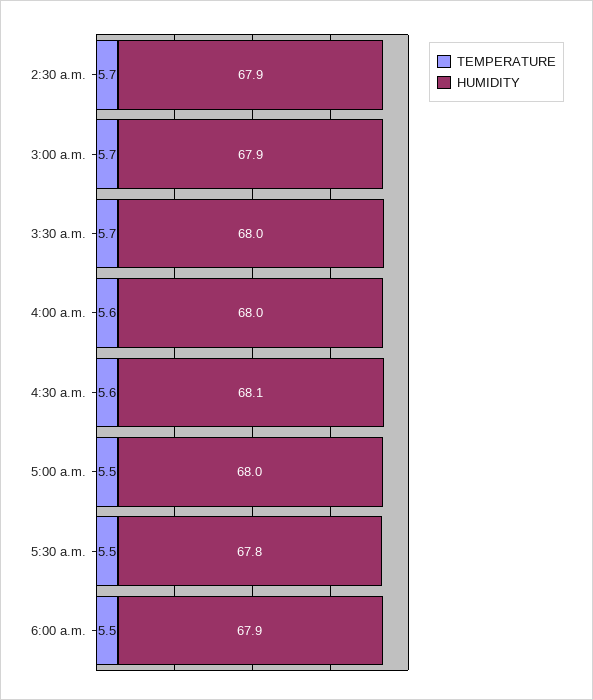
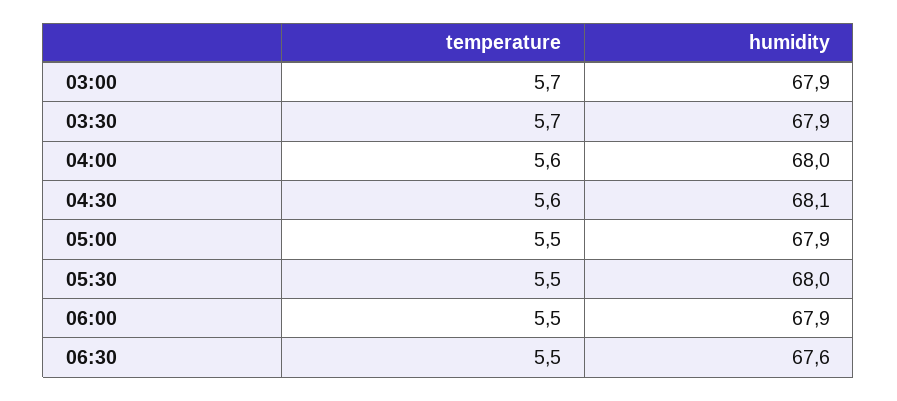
TEMPERATURE, 2:30 a.m.: 5.7 -> none
HUMIDITY, 2:30 a.m.: 67.9 -> none
HUMIDITY, 3:30 a.m.: 68 -> 67.9
HUMIDITY, 5:00 a.m.: 68 -> 67.9
HUMIDITY, 5:30 a.m.: 67.8 -> 68
TEMPERATURE, 06:30: none -> 5.5
HUMIDITY, 06:30: none -> 67.6

